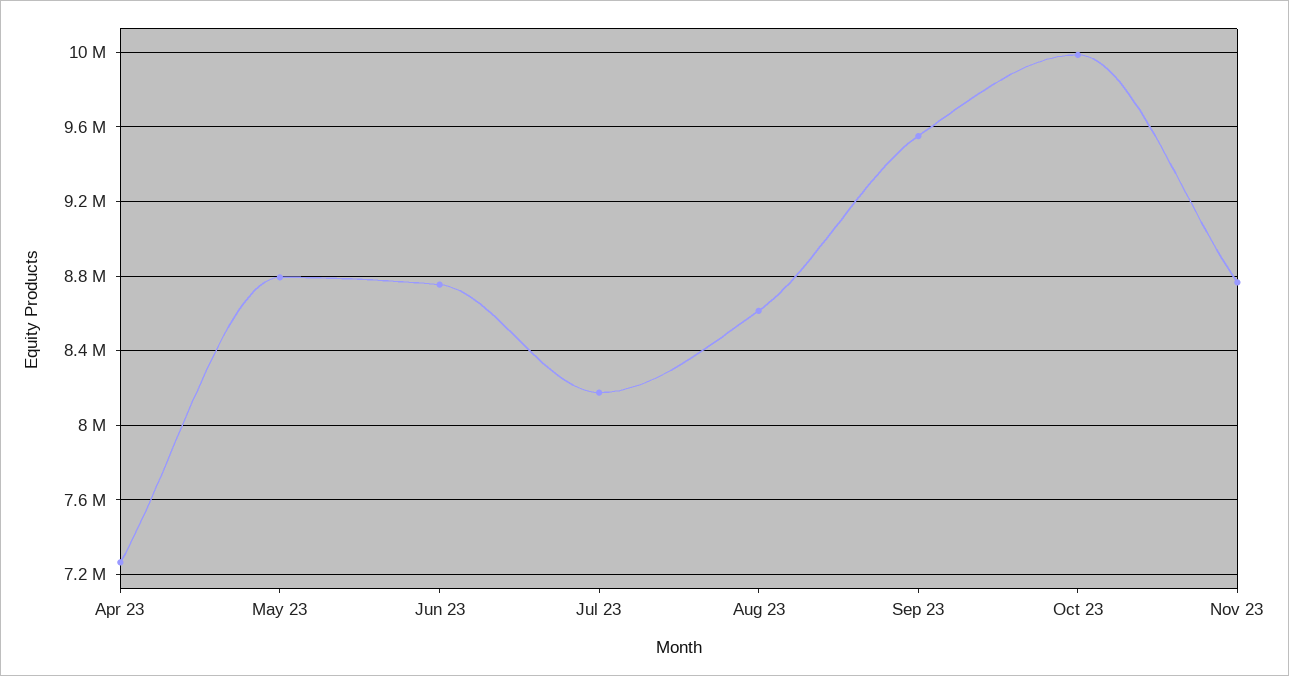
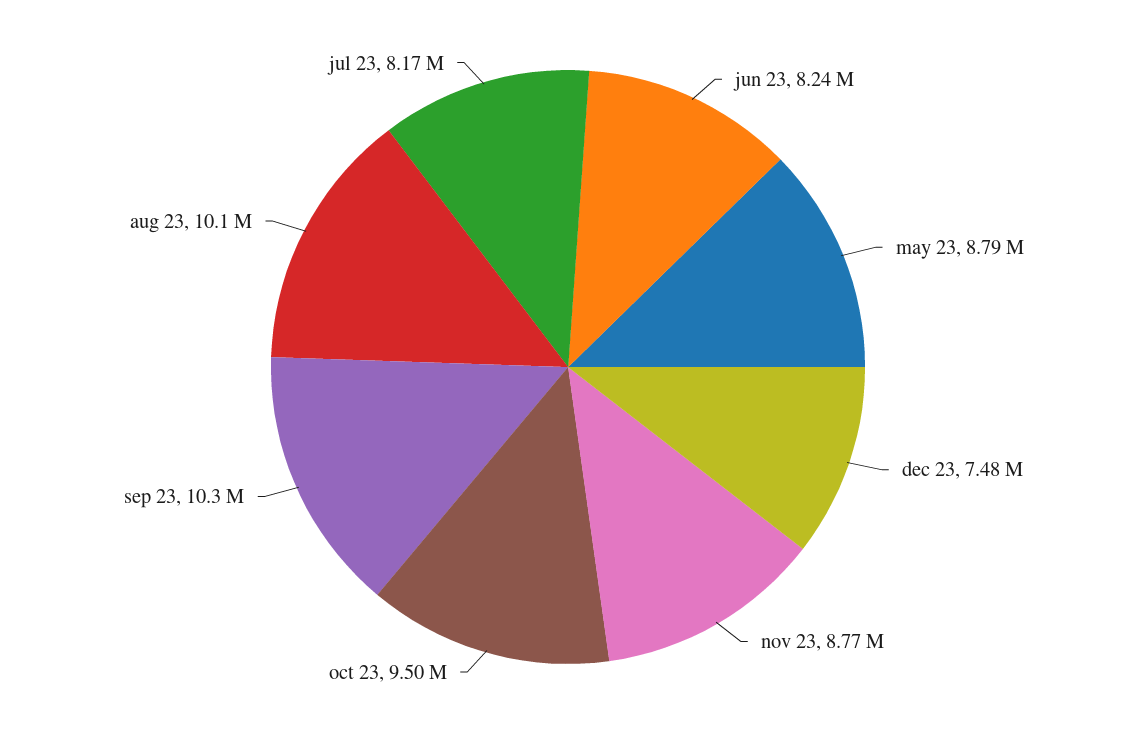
Apr 23: 7250000 -> none
Jun 23: 8750000 -> 8240000
Aug 23: 8600000 -> 10100000
Sep 23: 9550000 -> 10300000
Oct 23: 10000000 -> 9500000
dec 23: none -> 7480000

